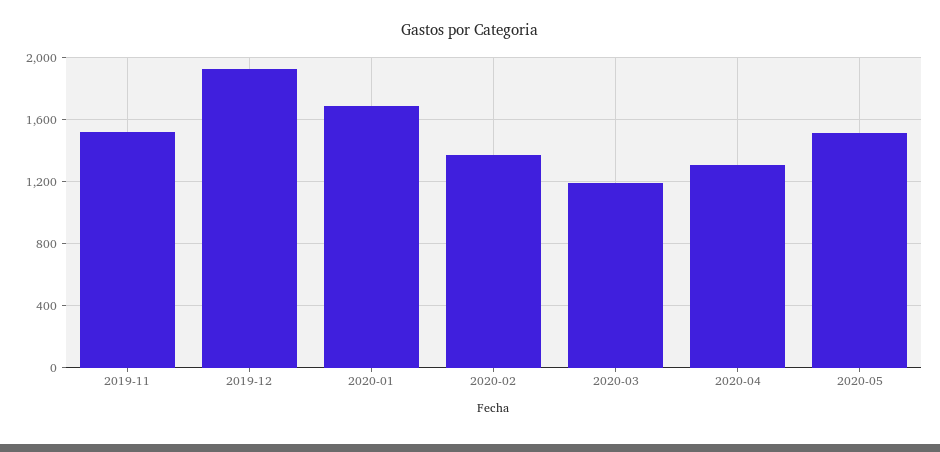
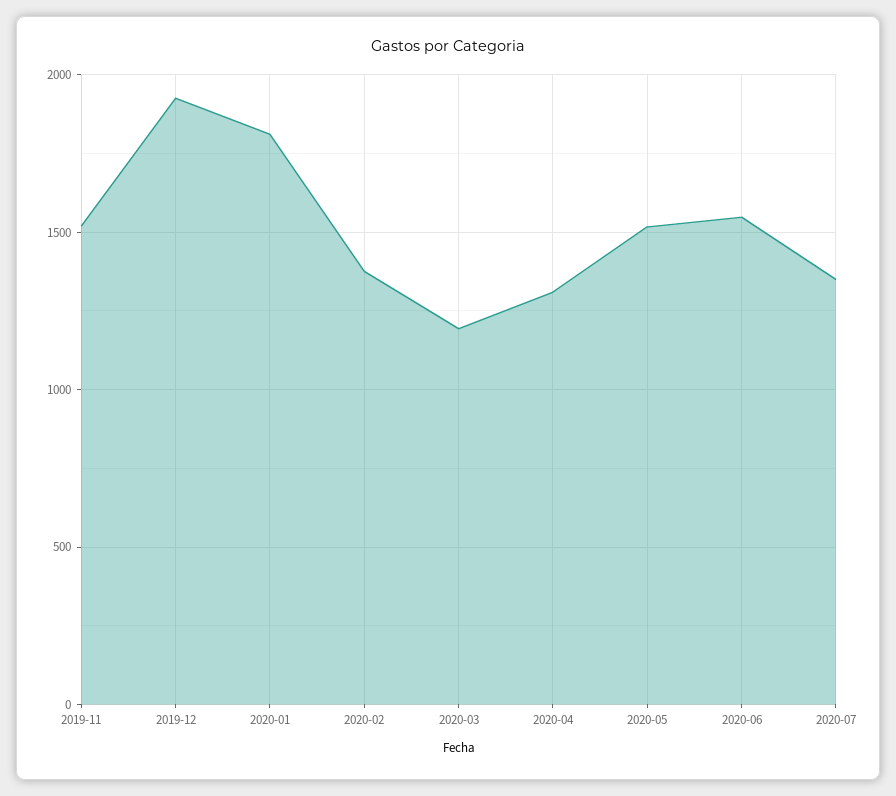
2020-01: 1700 -> 1800
2020-06: none -> 1550
2020-07: none -> 1350

